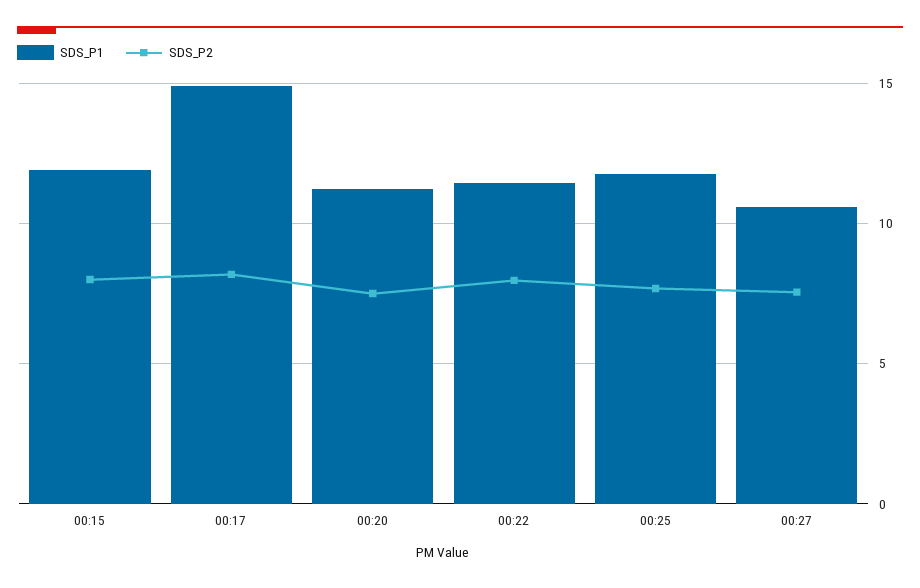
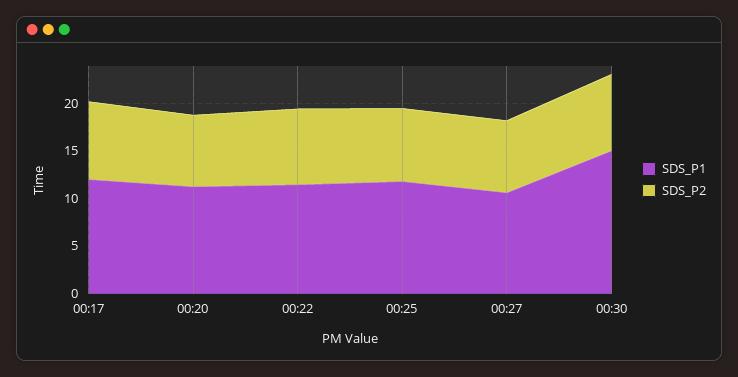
SDS_P1, 00:15: 12 -> none
SDS_P2, 00:15: 8 -> none
SDS_P1, 00:17: 15 -> 12
SDS_P1, 00:30: none -> 15
SDS_P2, 00:30: none -> 8

